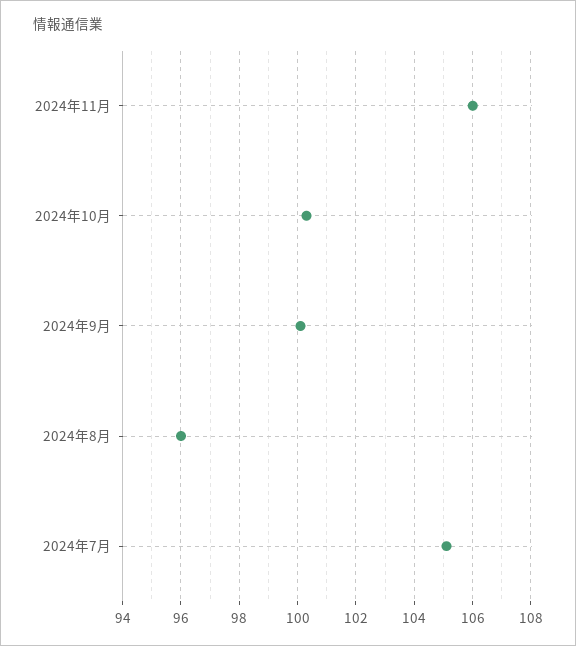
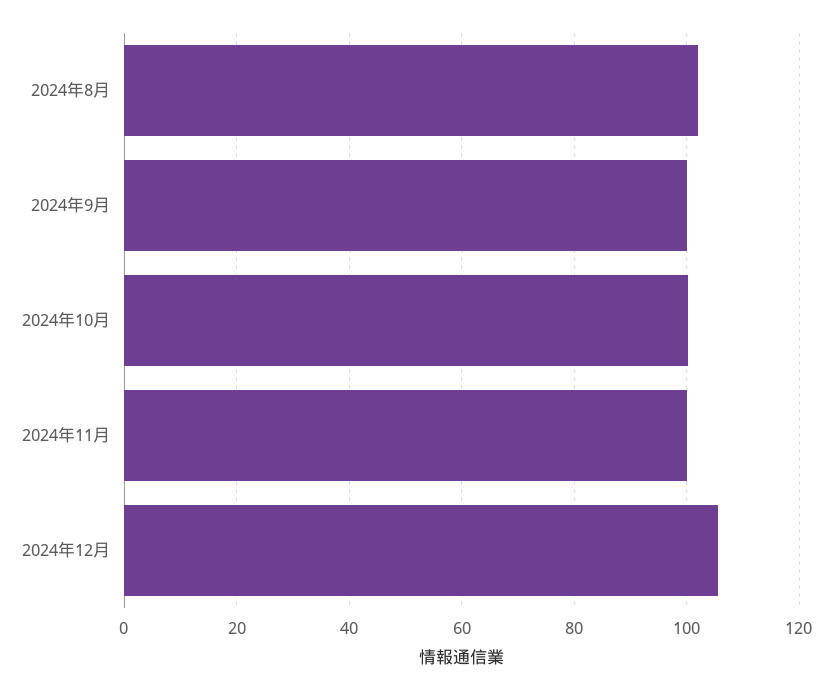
2024年11月: 106 -> 100
2024年8月: 96 -> 102
2024年7月: 105 -> none
2024年12月: none -> 106

